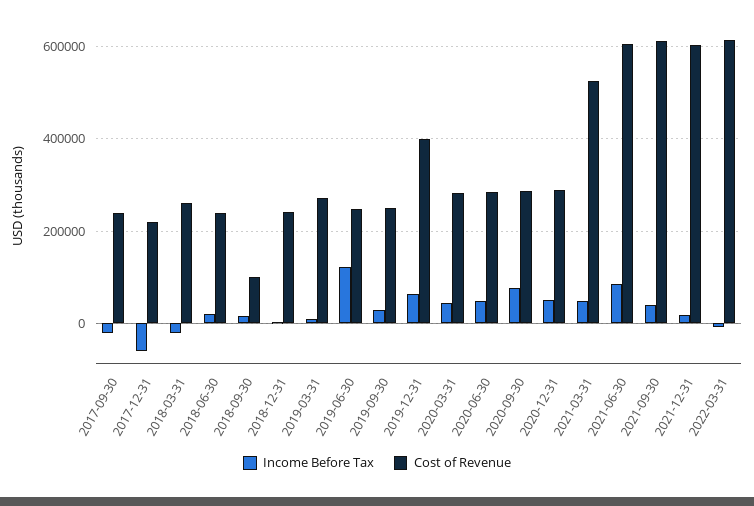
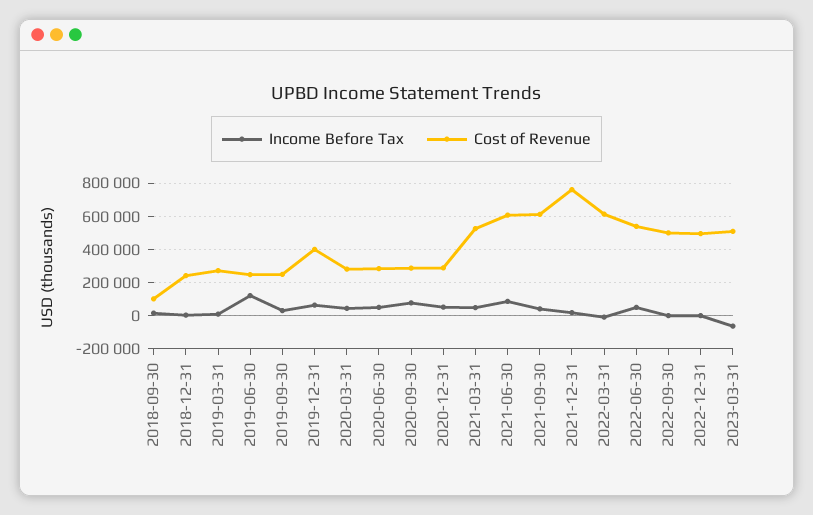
Income Before Tax, 2017-09-30: -20000 -> none
Cost of Revenue, 2017-09-30: 240000 -> none
Income Before Tax, 2017-12-31: -60000 -> none
Cost of Revenue, 2017-12-31: 220000 -> none
Income Before Tax, 2018-03-31: -20000 -> none
Cost of Revenue, 2018-03-31: 260000 -> none
Income Before Tax, 2018-06-30: 20000 -> none
Cost of Revenue, 2018-06-30: 240000 -> none
Cost of Revenue, 2021-12-31: 600000 -> 750000
Income Before Tax, 2022-06-30: none -> 50000
Cost of Revenue, 2022-06-30: none -> 550000
Income Before Tax, 2022-09-30: none -> 0
Cost of Revenue, 2022-09-30: none -> 500000
Income Before Tax, 2022-12-31: none -> 0
Cost of Revenue, 2022-12-31: none -> 500000
Income Before Tax, 2023-03-31: none -> -50000
Cost of Revenue, 2023-03-31: none -> 500000

